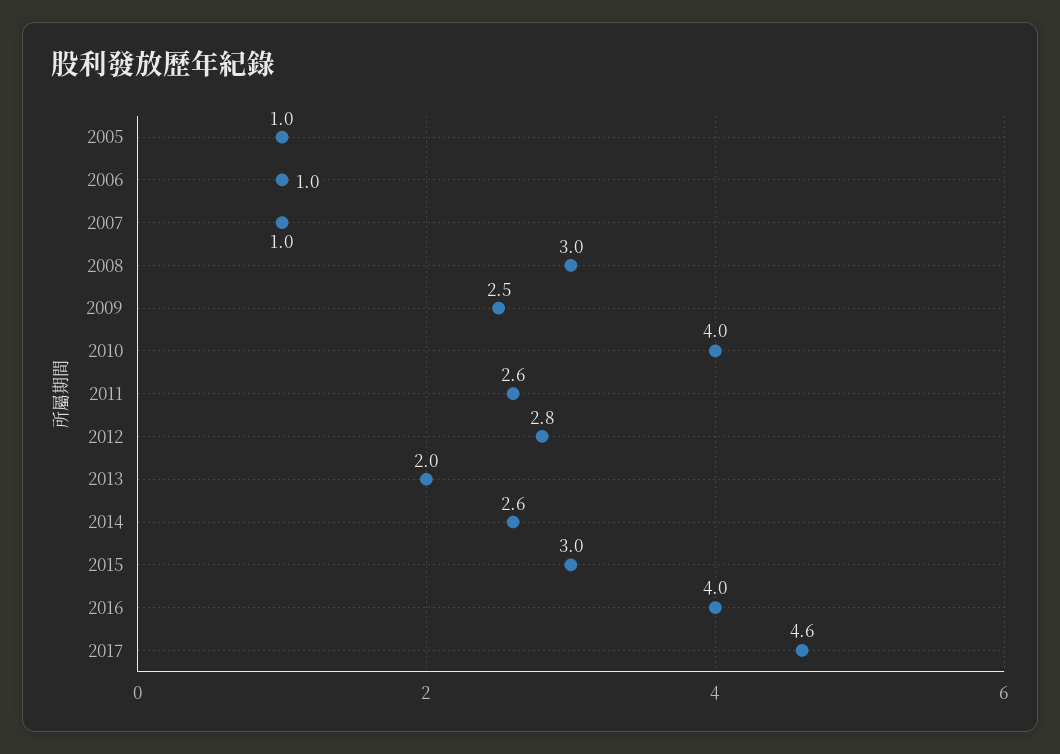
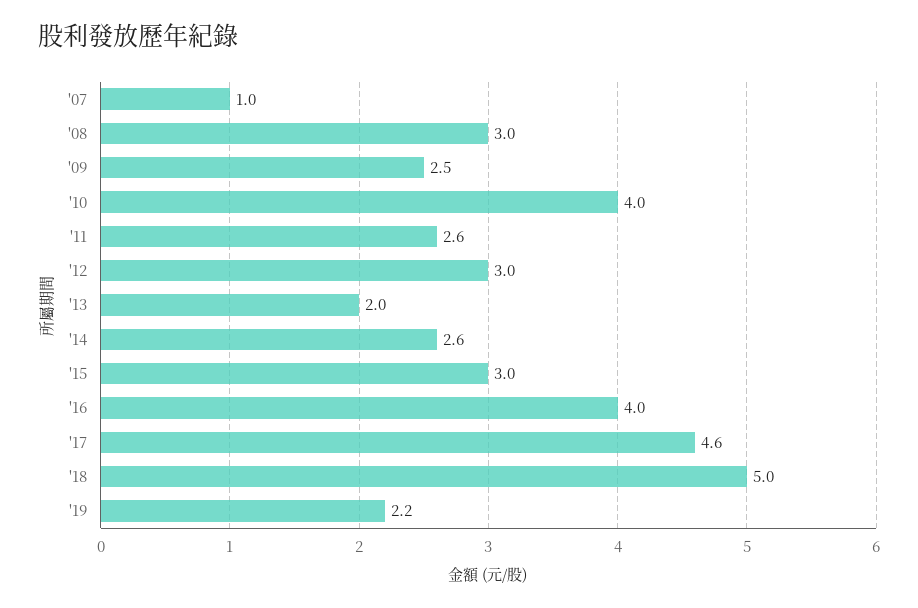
2005: 1 -> none
2006: 1 -> none
2012: 2.8 -> 3
'18: none -> 5
'19: none -> 2.2

